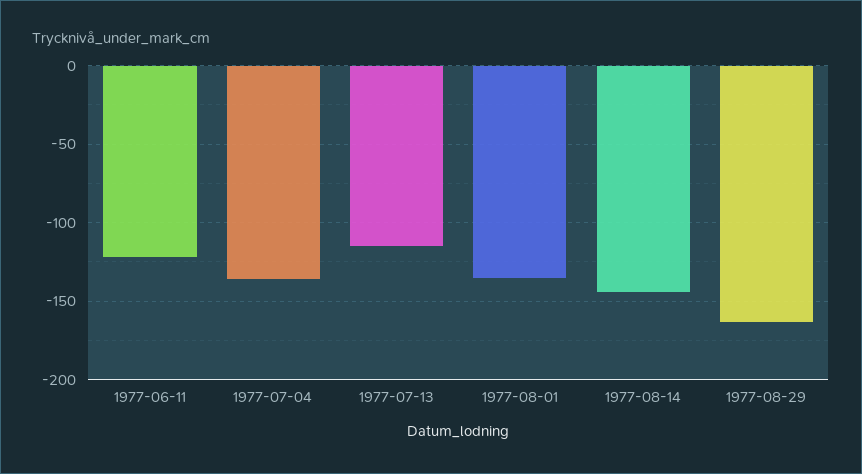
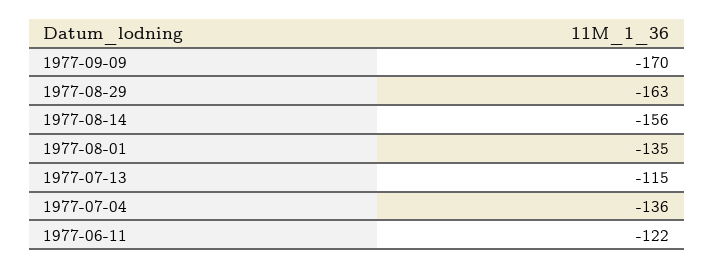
1977-08-14: -145 -> -156
1977-09-09: none -> -170

